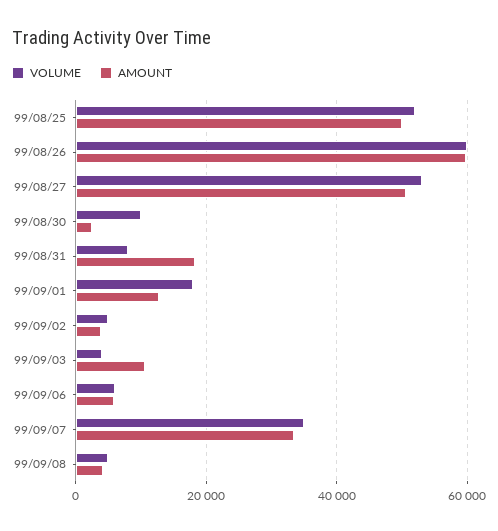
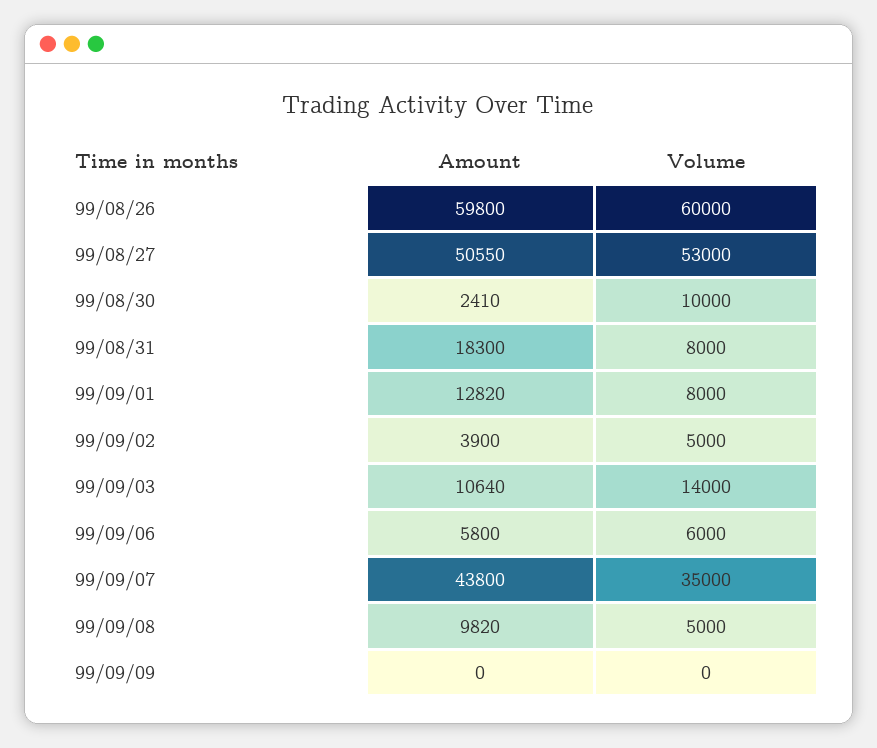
VOLUME, 99/08/25: 52000 -> none
AMOUNT, 99/08/25: 50000 -> none
VOLUME, 99/09/01: 18000 -> 8000
VOLUME, 99/09/03: 4000 -> 14000
AMOUNT, 99/09/07: 34000 -> 43800
AMOUNT, 99/09/08: 4000 -> 9820
AMOUNT, 99/09/09: none -> 0
VOLUME, 99/09/09: none -> 0

